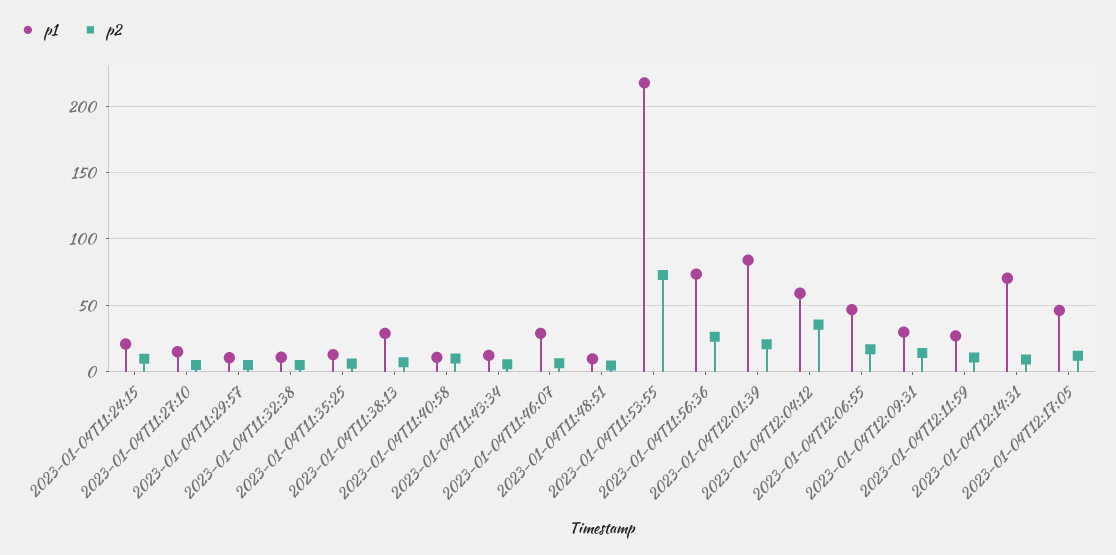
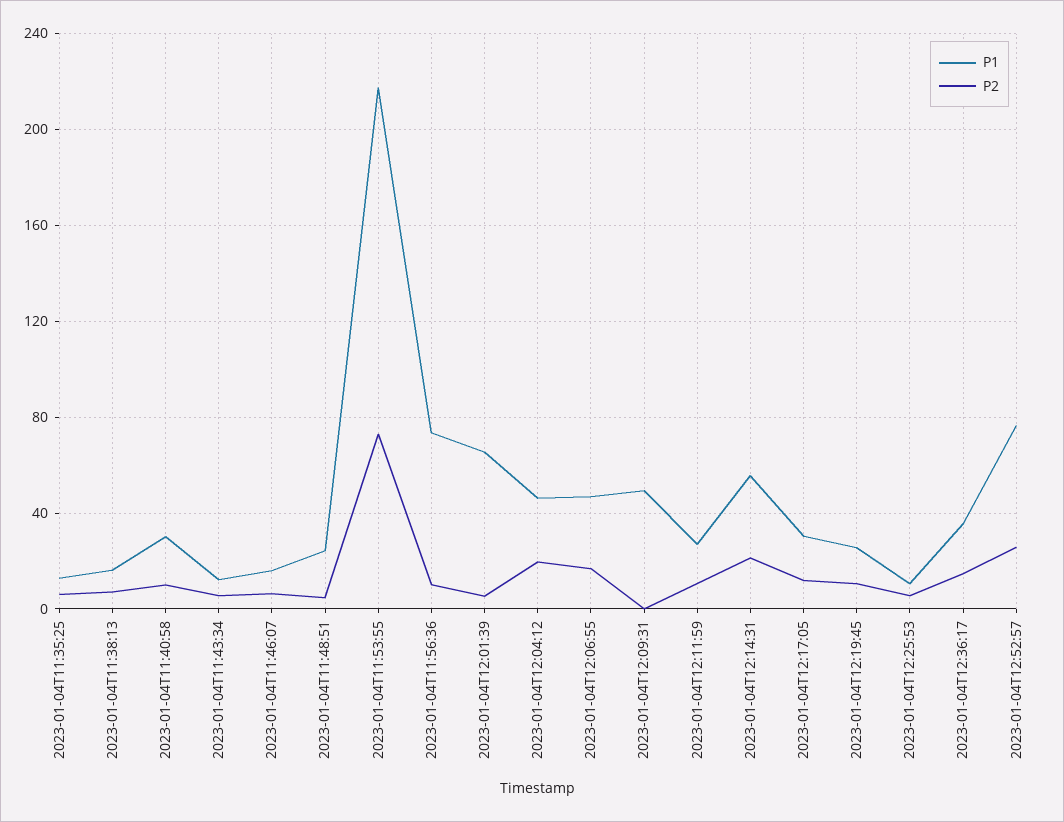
p1, 2023-01-04T11:24:15: 20 -> none
p2, 2023-01-04T11:24:15: 10 -> none
p1, 2023-01-04T11:27:10: 15 -> none
p2, 2023-01-04T11:27:10: 5 -> none
p1, 2023-01-04T11:29:57: 10 -> none
p2, 2023-01-04T11:29:57: 5 -> none
p1, 2023-01-04T11:32:38: 10 -> none
p2, 2023-01-04T11:32:38: 5 -> none
p1, 2023-01-04T11:38:13: 30 -> 15
p1, 2023-01-04T11:40:58: 10 -> 30
p1, 2023-01-04T11:46:07: 30 -> 15
p1, 2023-01-04T11:48:51: 10 -> 25
p2, 2023-01-04T11:56:36: 25 -> 10
p1, 2023-01-04T12:01:39: 85 -> 65
p2, 2023-01-04T12:01:39: 20 -> 5
p1, 2023-01-04T12:04:12: 60 -> 45
p2, 2023-01-04T12:04:12: 35 -> 20
p1, 2023-01-04T12:09:31: 30 -> 50
p2, 2023-01-04T12:09:31: 15 -> 0
p1, 2023-01-04T12:14:31: 70 -> 55
p2, 2023-01-04T12:14:31: 10 -> 20
p1, 2023-01-04T12:17:05: 45 -> 30
p1, 2023-01-04T12:19:45: none -> 25
p2, 2023-01-04T12:19:45: none -> 10
p1, 2023-01-04T12:25:53: none -> 10
p2, 2023-01-04T12:25:53: none -> 5
p1, 2023-01-04T12:36:17: none -> 35
p2, 2023-01-04T12:36:17: none -> 15
p1, 2023-01-04T12:52:57: none -> 75
p2, 2023-01-04T12:52:57: none -> 25

